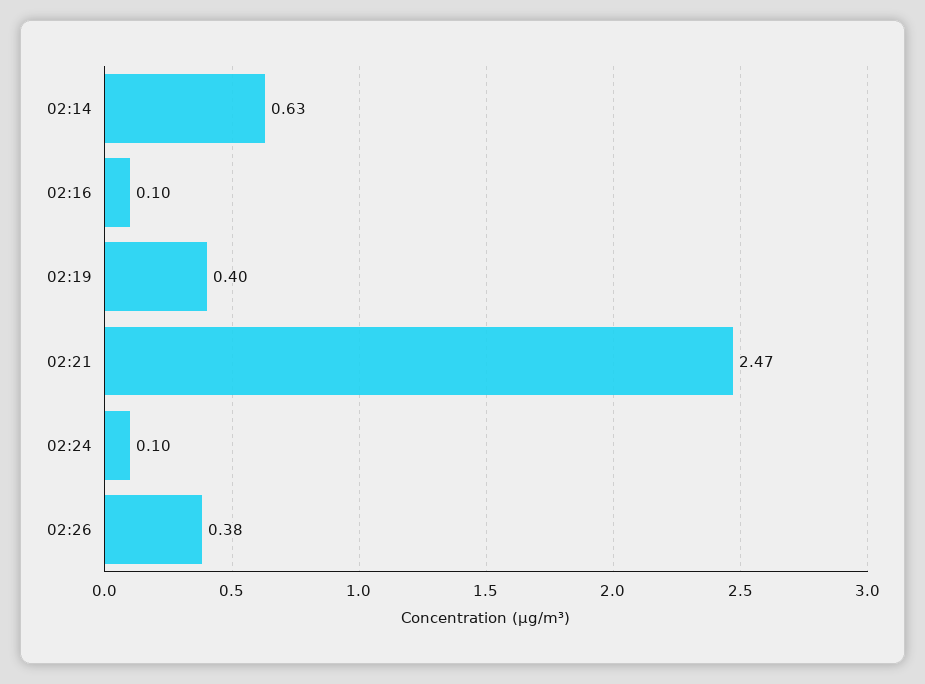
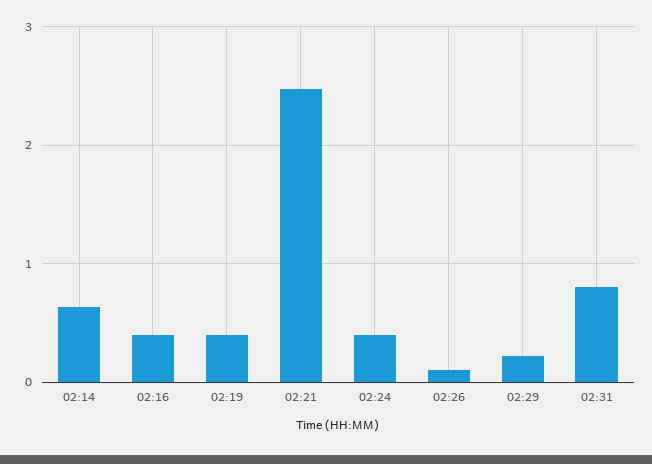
02:16: 0.1 -> 0.4
02:24: 0.1 -> 0.4
02:26: 0.38 -> 0.1
02:29: none -> 0.2
02:31: none -> 0.8

